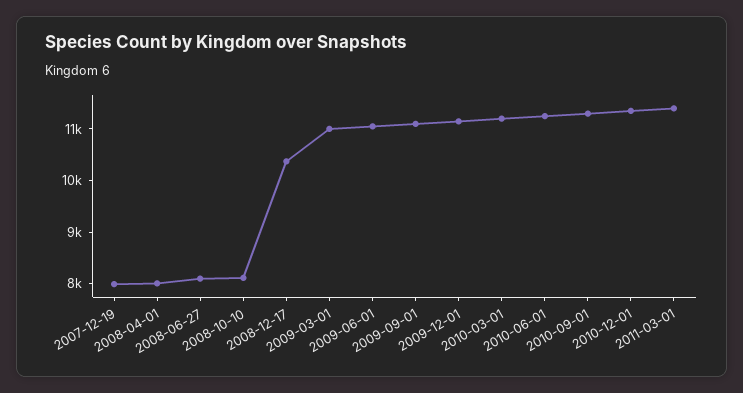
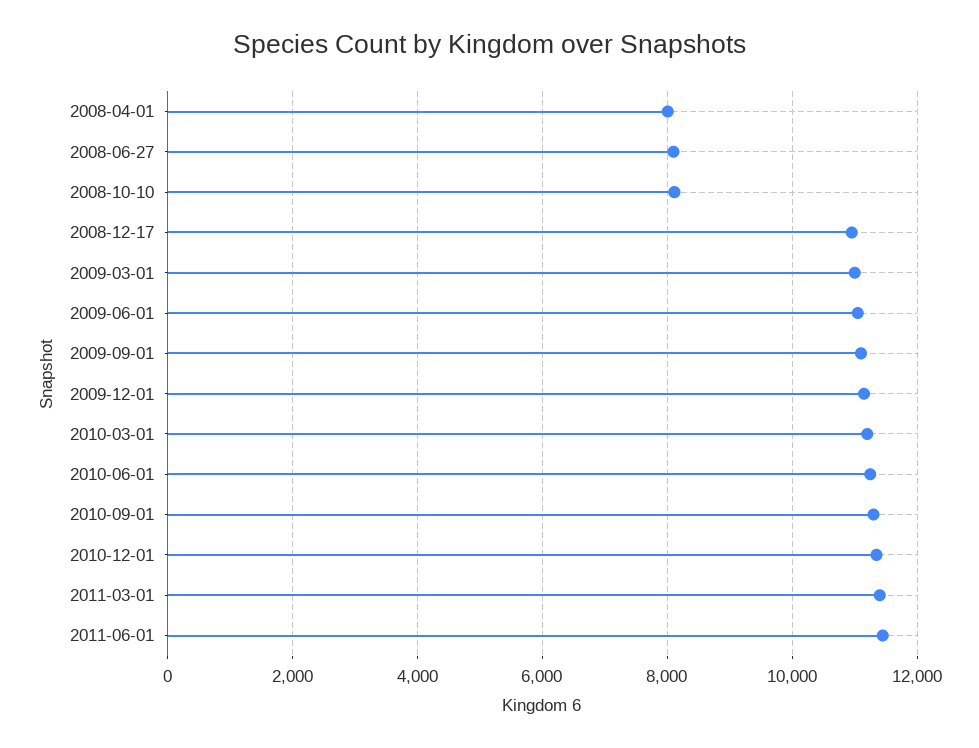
2007-12-19: 8000 -> none
2008-12-17: 10400 -> 11000
2011-06-01: none -> 11400

